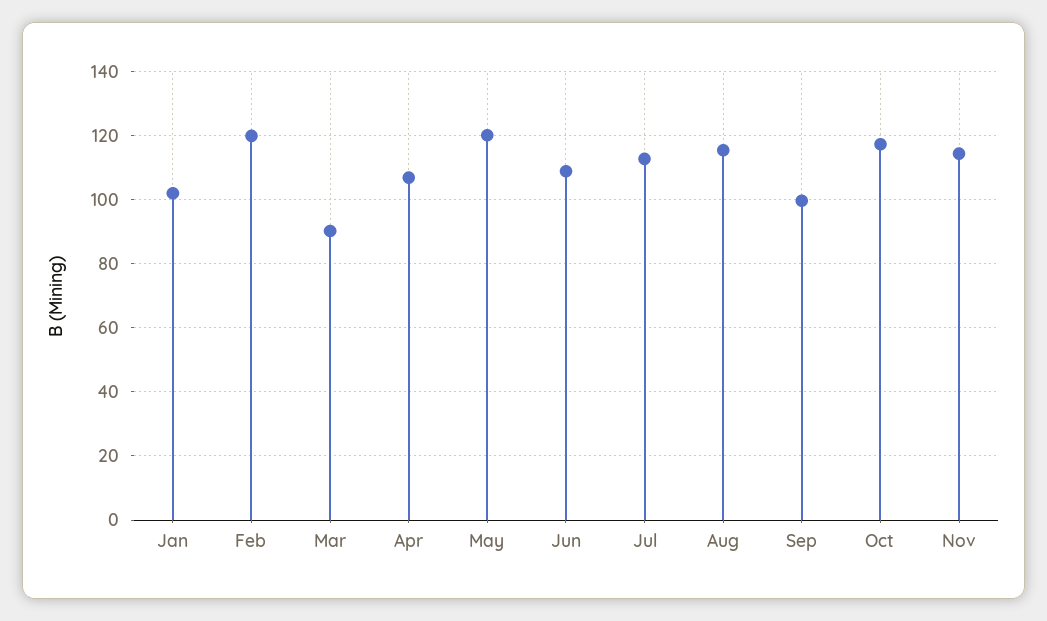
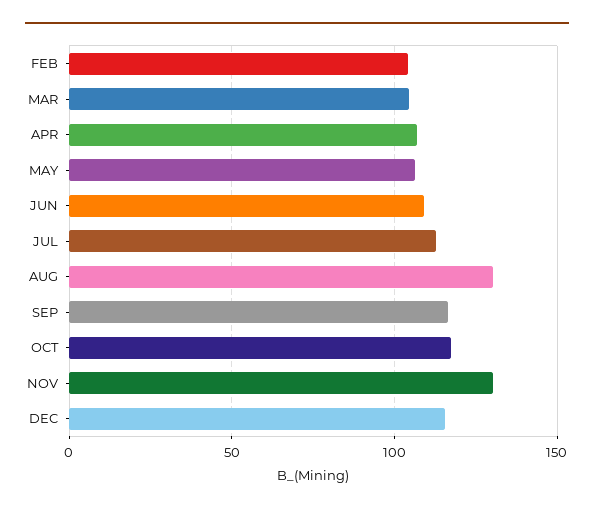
Jan: 102 -> none
Feb: 120 -> 105
Mar: 90 -> 105
May: 120 -> 105
Aug: 116 -> 130
Sep: 100 -> 115
Nov: 114 -> 130
DEC: none -> 115

